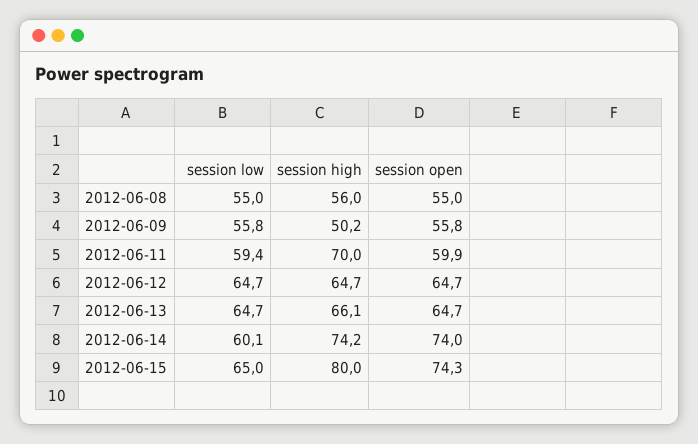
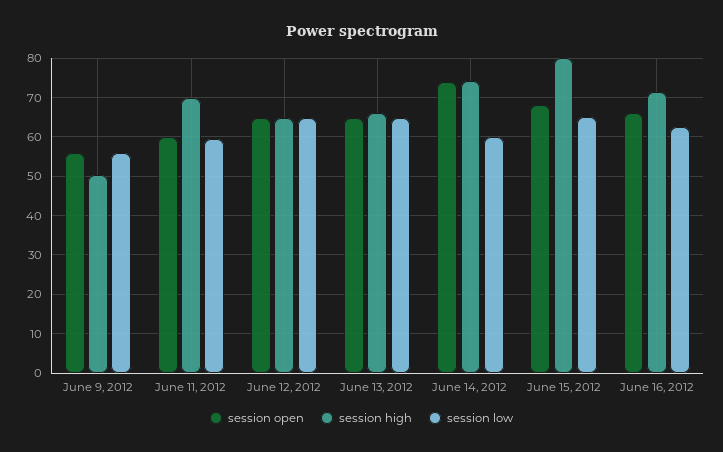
session low, 2012-06-08: 55 -> none
session high, 2012-06-08: 56 -> none
session open, 2012-06-08: 55 -> none
session open, 2012-06-15: 74.3 -> 68
session open, June 16, 2012: none -> 66
session high, June 16, 2012: none -> 72
session low, June 16, 2012: none -> 62

